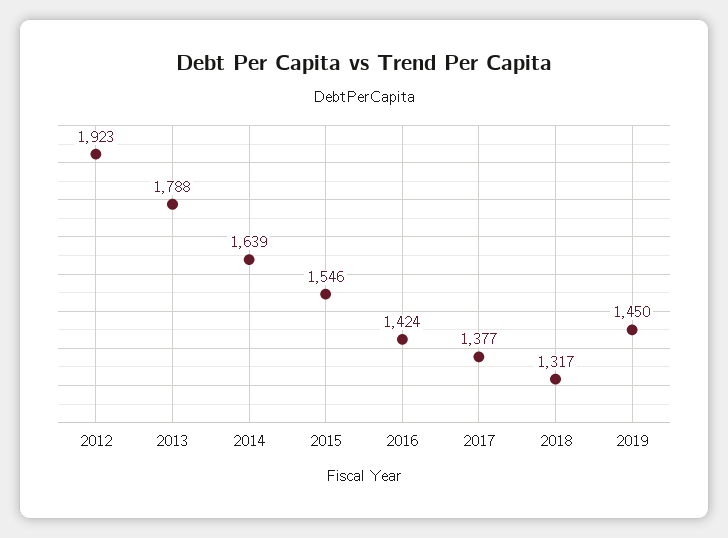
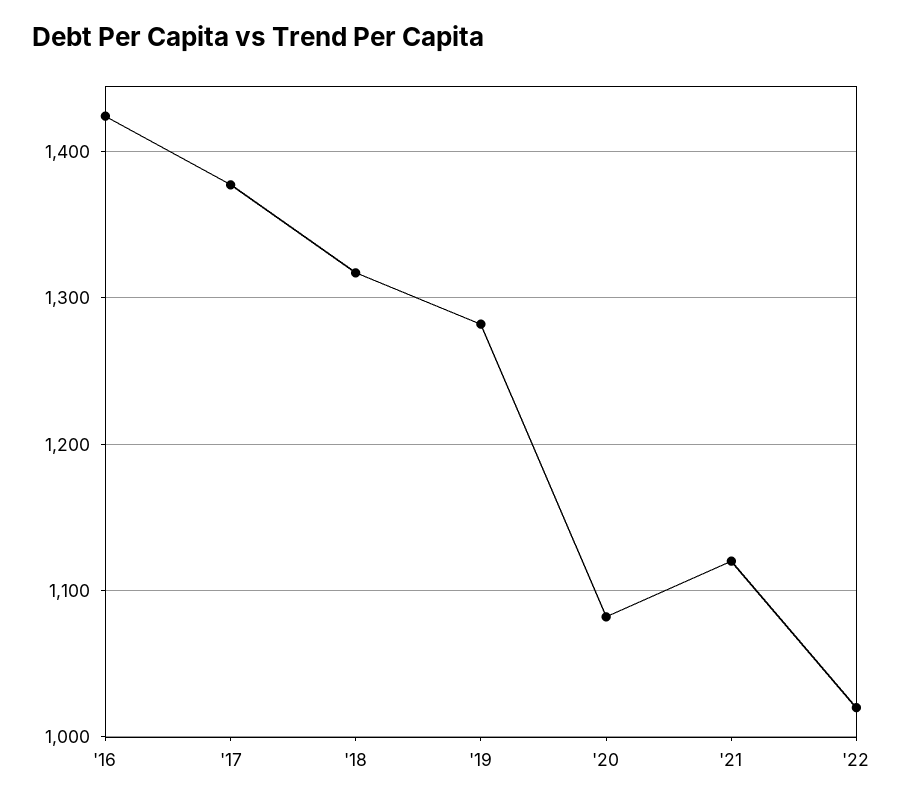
2012: 1923 -> none
2013: 1788 -> none
2014: 1639 -> none
2015: 1546 -> none
2019: 1450 -> 1280
'20: none -> 1080
'21: none -> 1120
'22: none -> 1020

